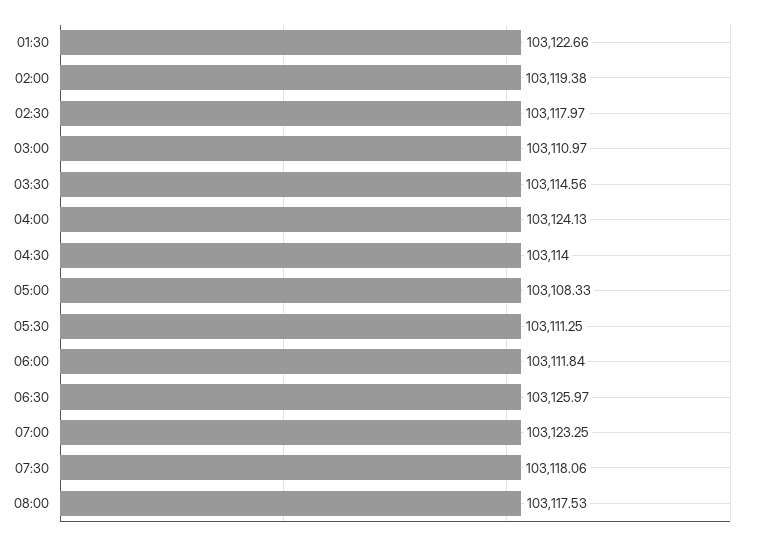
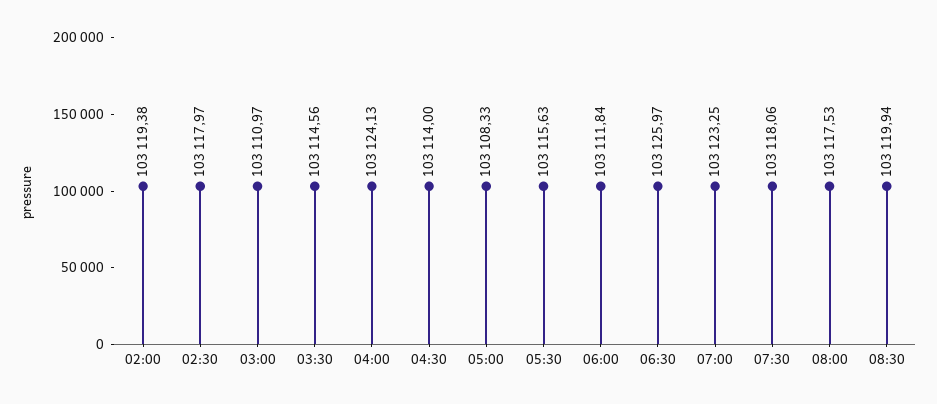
01:30: 103122.66 -> none
05:30: 103111.25 -> 103115.63
08:30: none -> 103119.94

